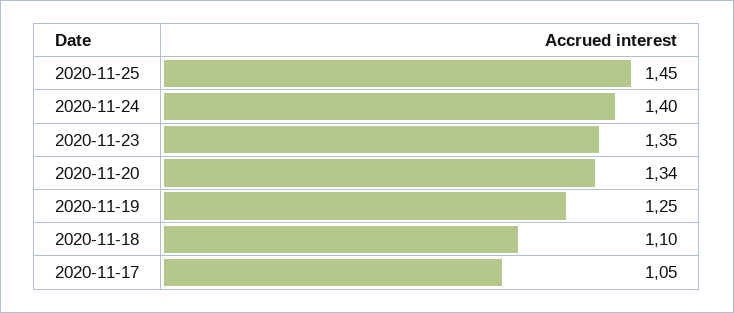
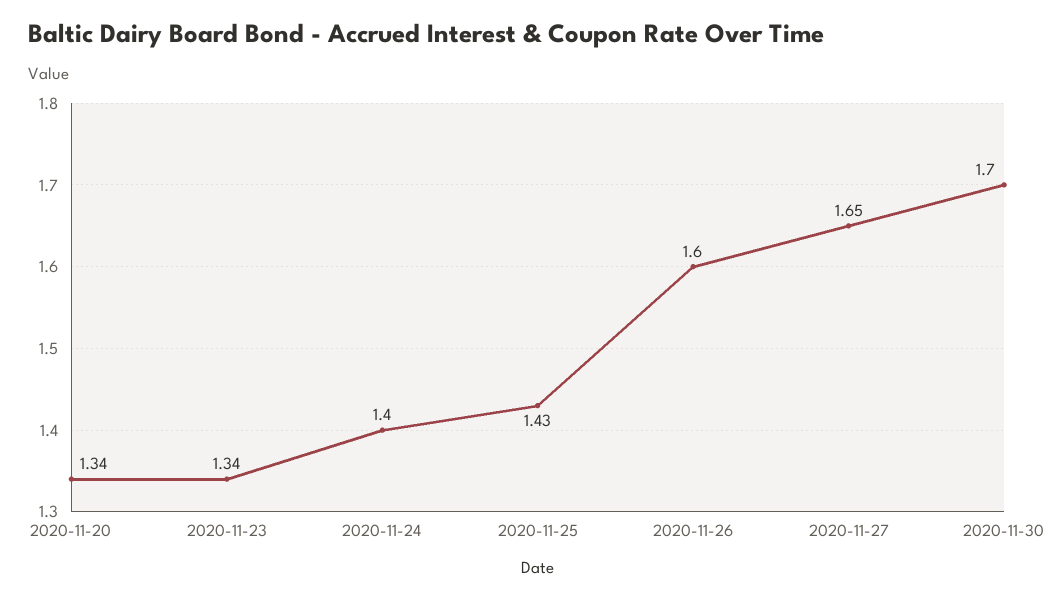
2020-11-25: 1.45 -> 1.43
2020-11-23: 1.35 -> 1.34
2020-11-19: 1.25 -> none
2020-11-18: 1.1 -> none
2020-11-17: 1.05 -> none
2020-11-26: none -> 1.6
2020-11-27: none -> 1.65
2020-11-30: none -> 1.7

